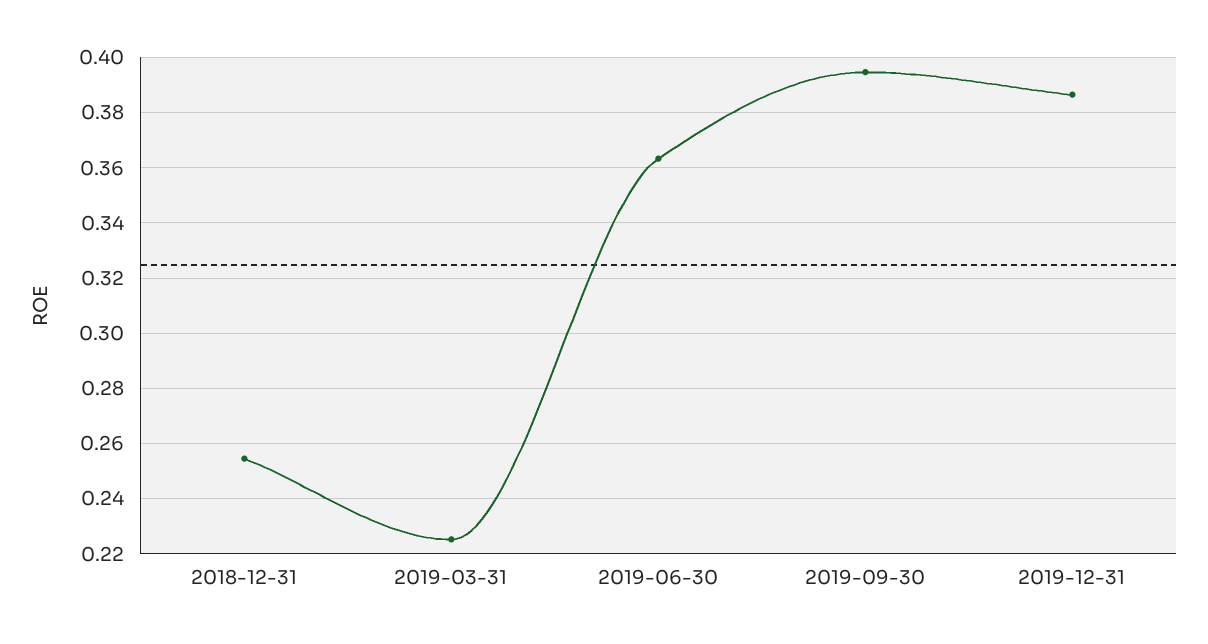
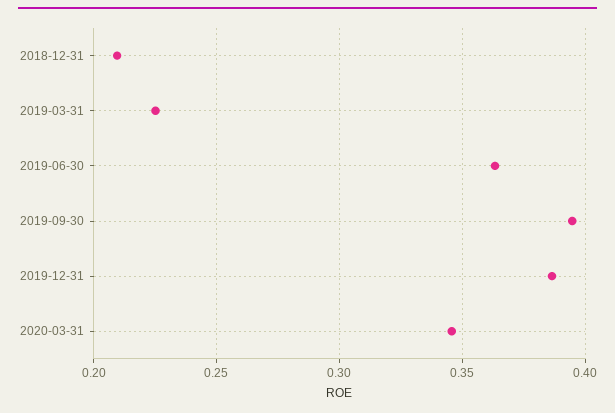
2018-12-31: 0.255 -> 0.21
2020-03-31: none -> 0.345

